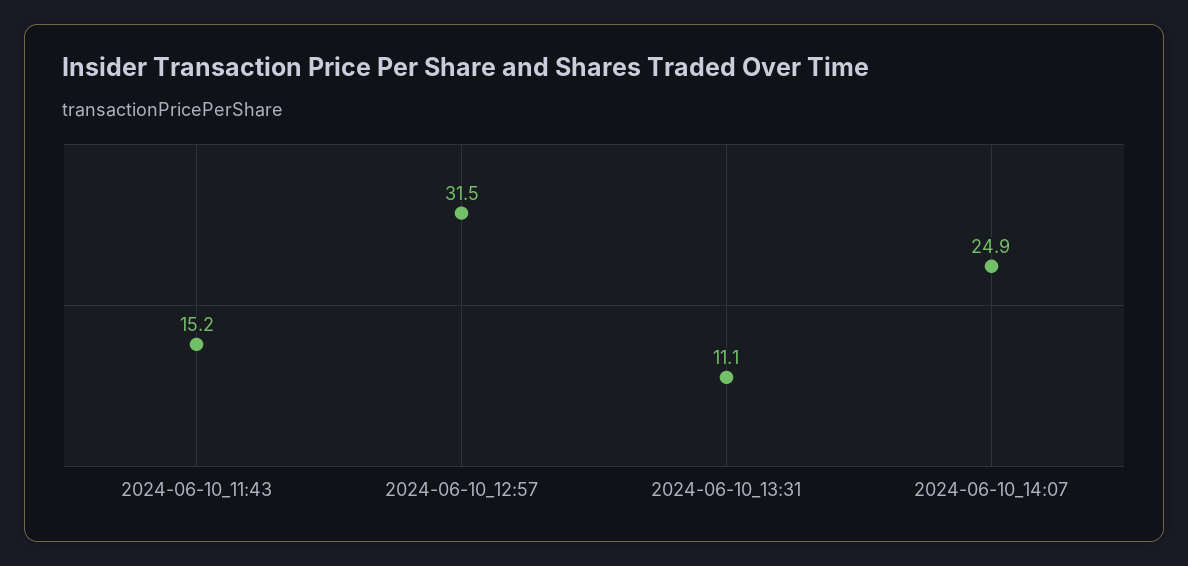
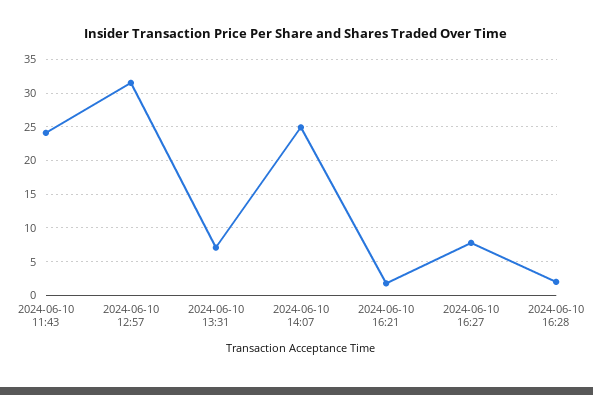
2024-06-10_11:43: 15.2 -> 24
2024-06-10_13:31: 11.1 -> 7
2024-06-10 16:21: none -> 2
2024-06-10 16:27: none -> 8
2024-06-10 16:28: none -> 2

